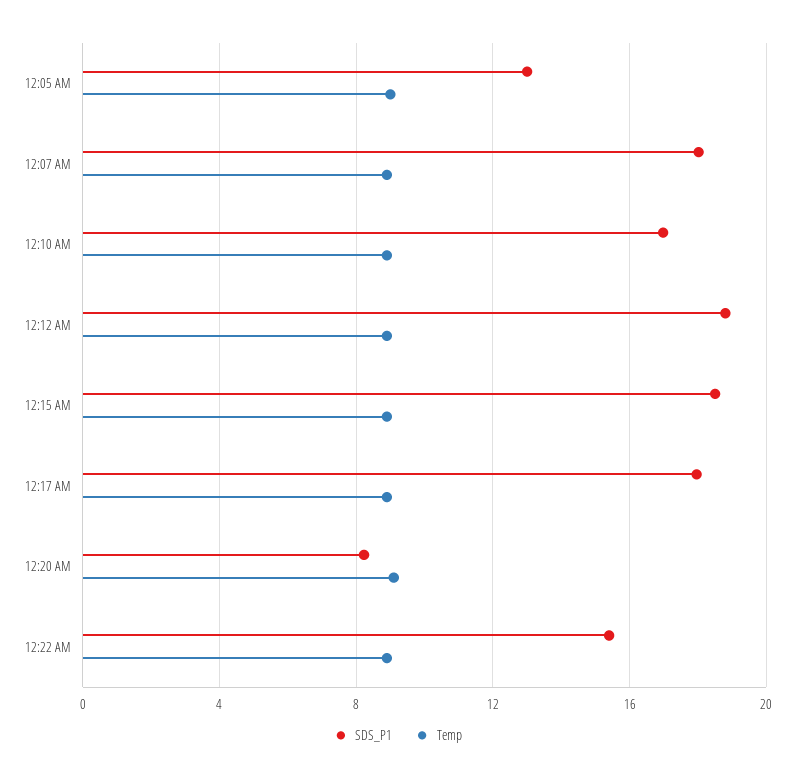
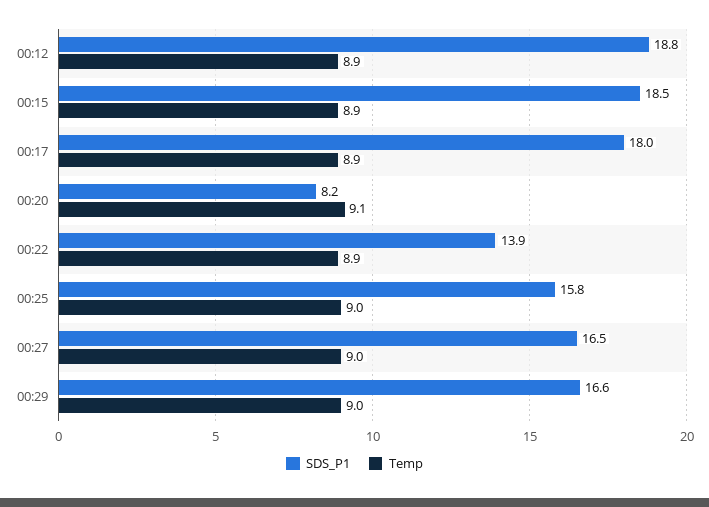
SDS_P1, 12:05 AM: 13 -> none
Temp, 12:05 AM: 9 -> none
SDS_P1, 12:07 AM: 18 -> none
Temp, 12:07 AM: 9 -> none
SDS_P1, 12:10 AM: 17 -> none
Temp, 12:10 AM: 9 -> none
SDS_P1, 12:22 AM: 15.5 -> 13.9
SDS_P1, 00:25: none -> 15.8
Temp, 00:25: none -> 9
SDS_P1, 00:27: none -> 16.5
Temp, 00:27: none -> 9
SDS_P1, 00:29: none -> 16.6
Temp, 00:29: none -> 9

